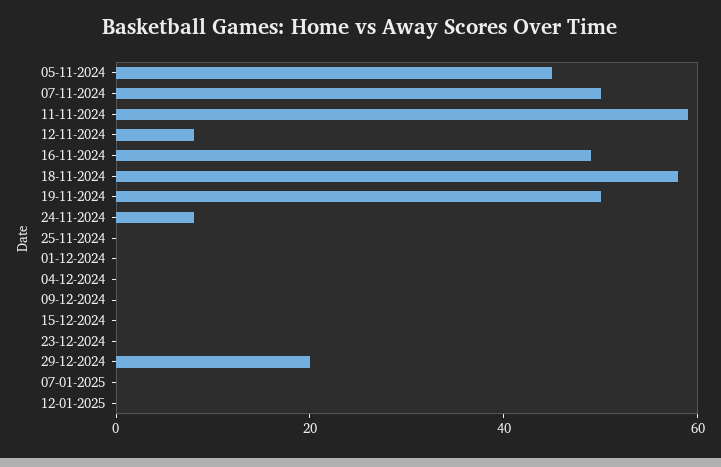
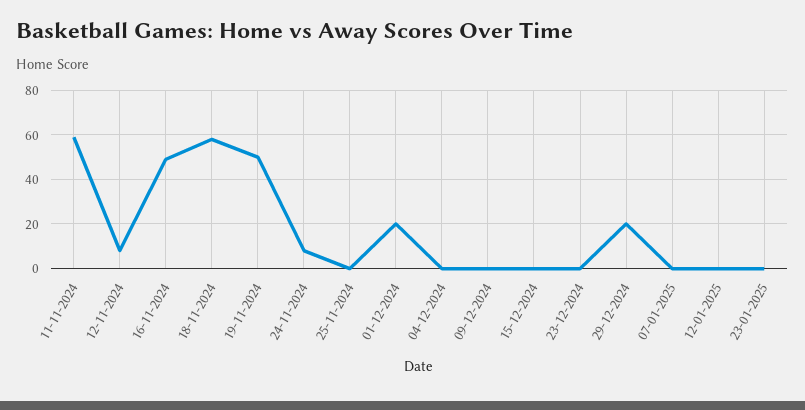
05-11-2024: 45 -> none
07-11-2024: 50 -> none
01-12-2024: 0 -> 20
23-01-2025: none -> 0

